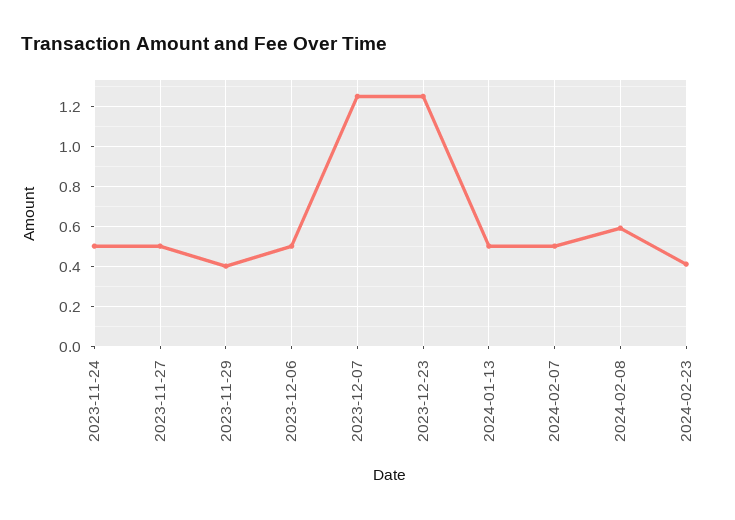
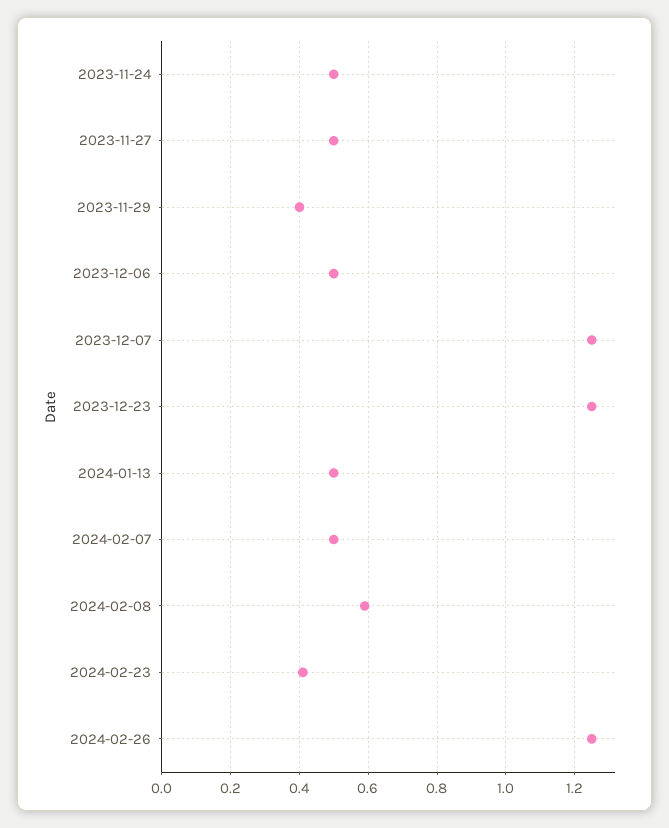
2024-02-26: none -> 1.25

